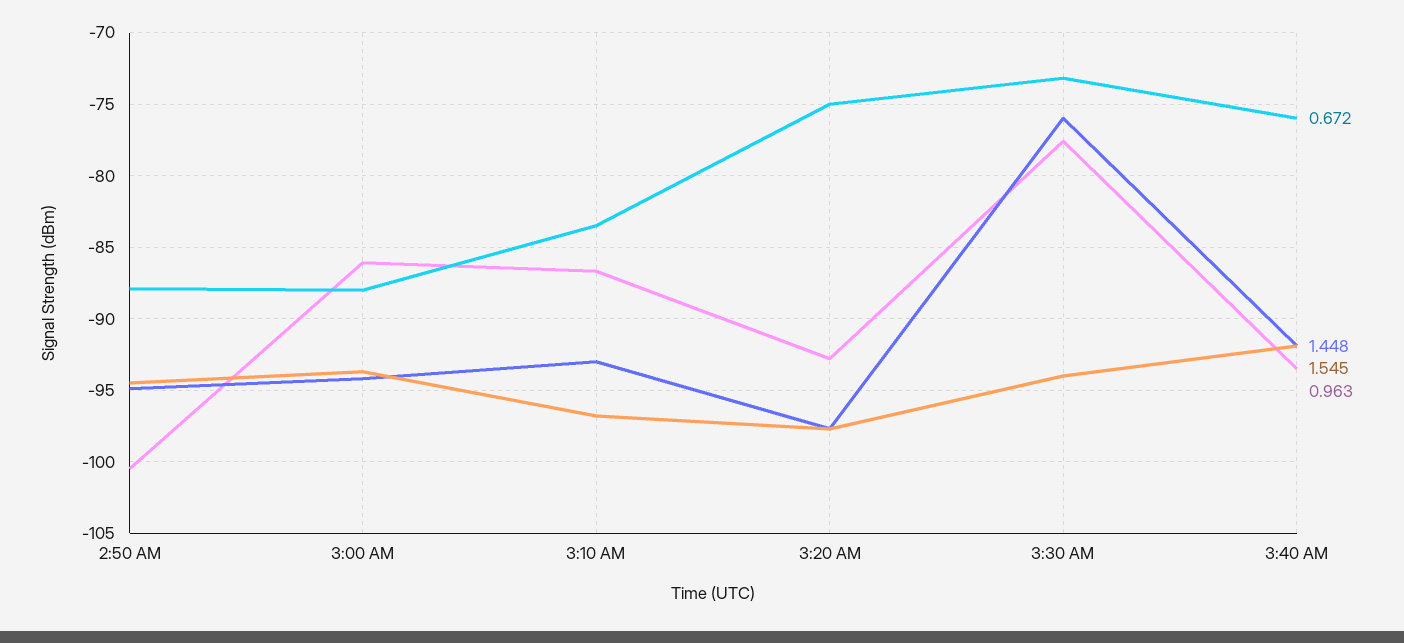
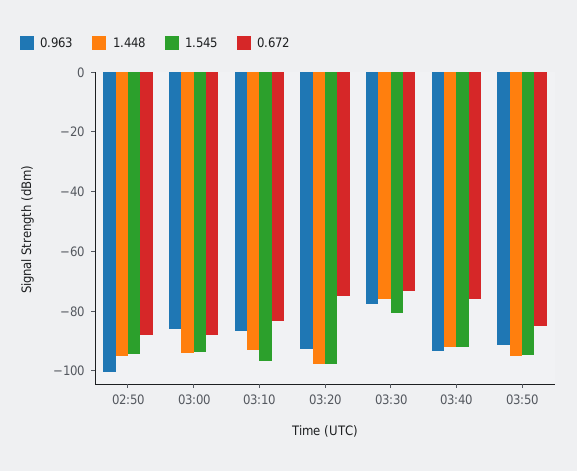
1.545, 3:30 AM: -94 -> -80
0.963, 03:50: none -> -90
1.448, 03:50: none -> -95
1.545, 03:50: none -> -95
0.672, 03:50: none -> -85

